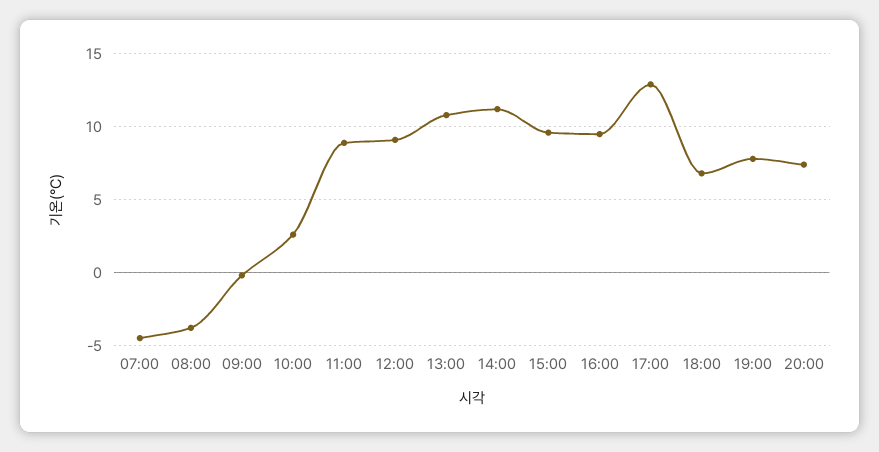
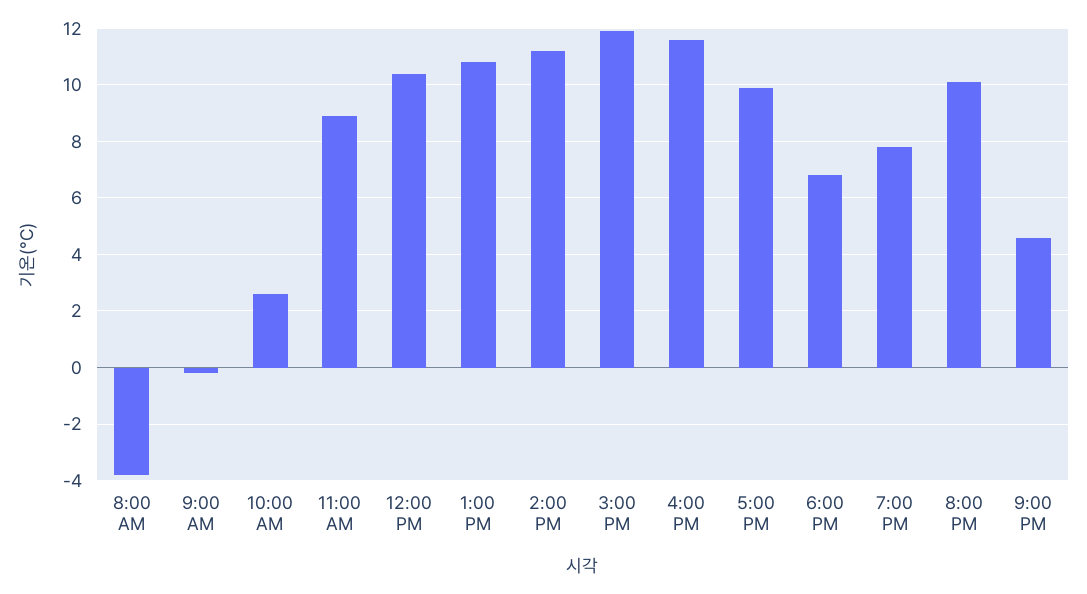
07:00: -4.5 -> none
12:00: 9 -> 10.5
15:00: 9.5 -> 12
16:00: 9.5 -> 11.5
17:00: 13 -> 10
20:00: 7.5 -> 10
9:00 PM: none -> 4.5

